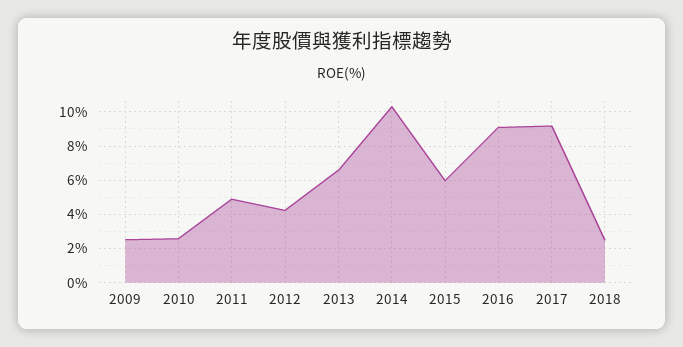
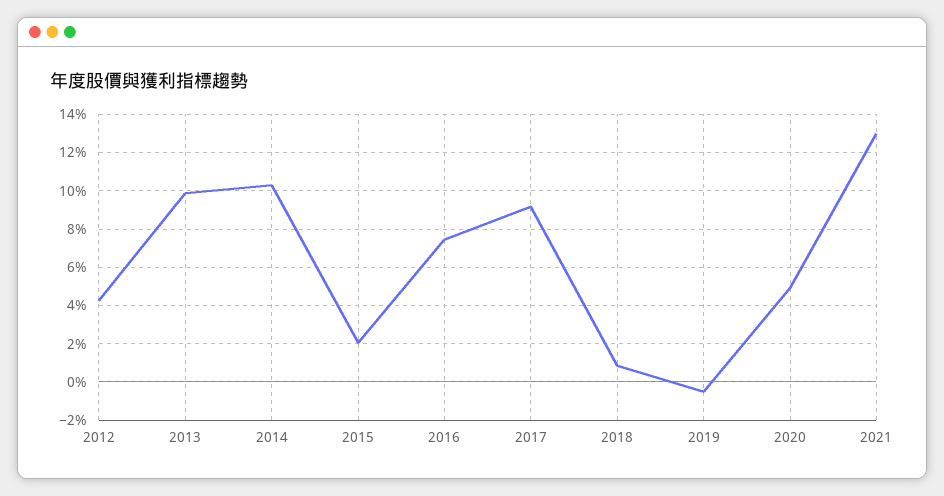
2009: 2.5 -> none
2010: 2.5 -> none
2011: 5 -> none
2013: 6.5 -> 10
2015: 6 -> 2
2016: 9 -> 7.5
2018: 2.5 -> 1
2019: none -> -0.5
2020: none -> 5
2021: none -> 13

